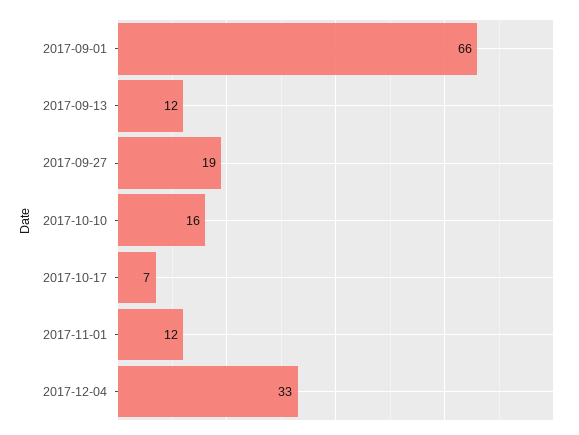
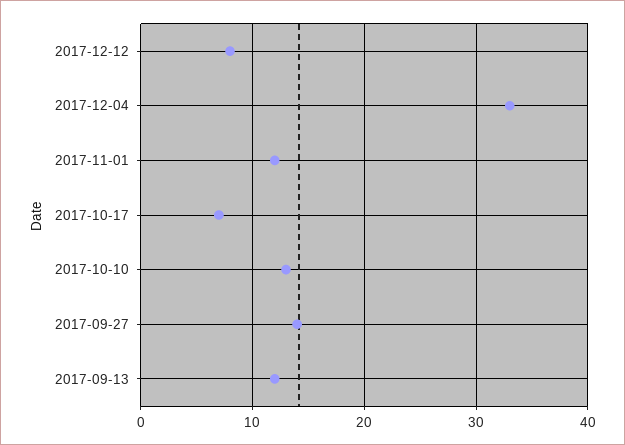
2017-09-01: 66 -> none
2017-09-27: 19 -> 14
2017-10-10: 16 -> 13
2017-12-12: none -> 8

